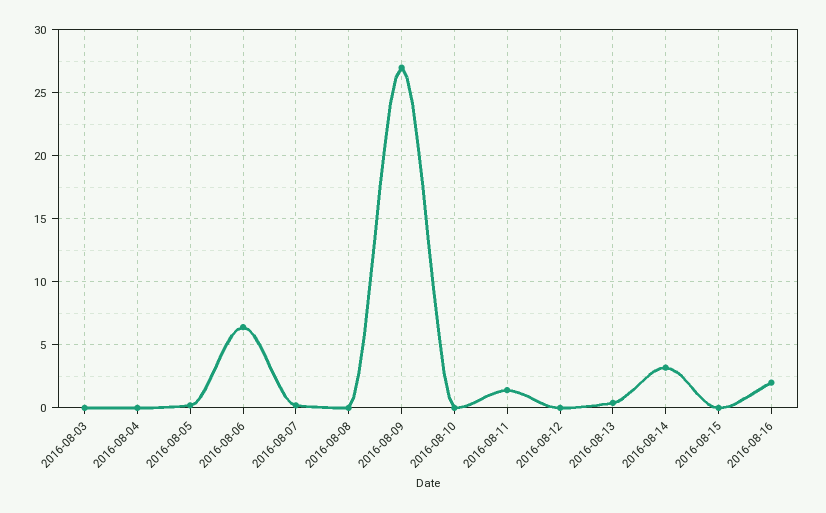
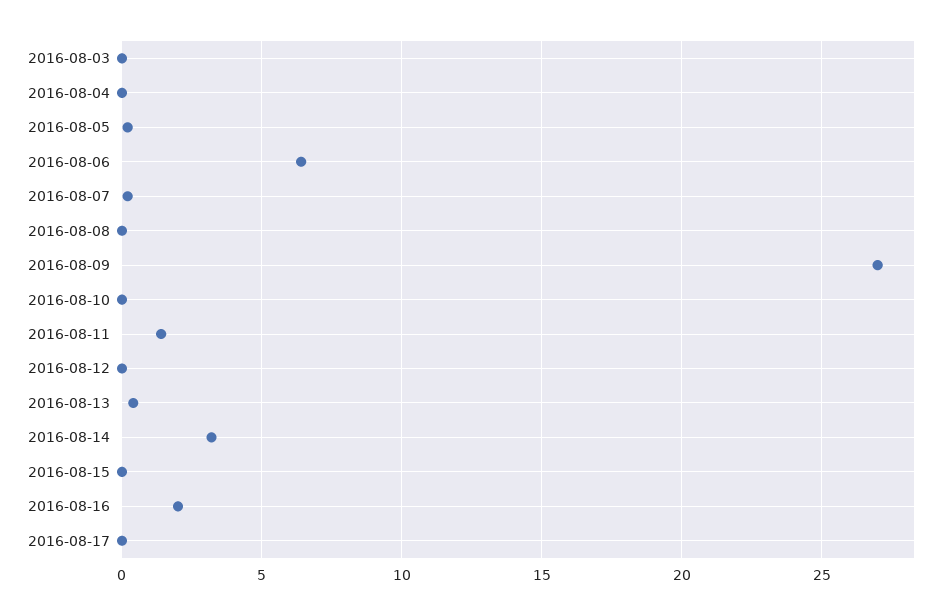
2016-08-17: none -> 0

